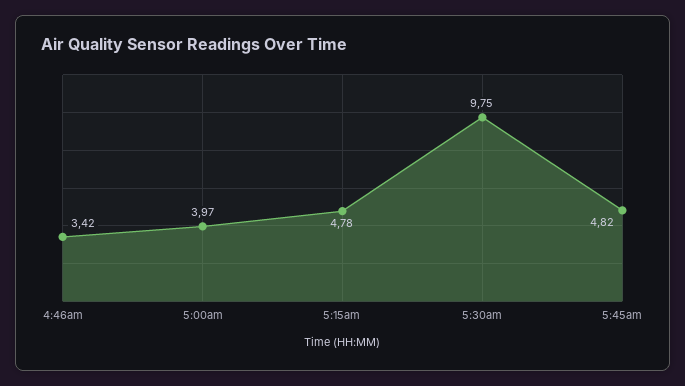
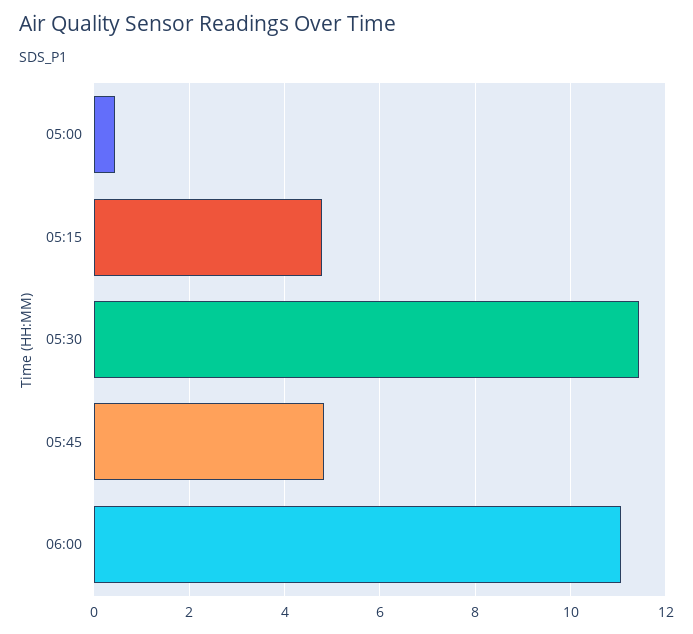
4:46am: 3.42 -> none
5:00am: 3.97 -> 0.4
5:30am: 9.75 -> 11.4
06:00: none -> 11

